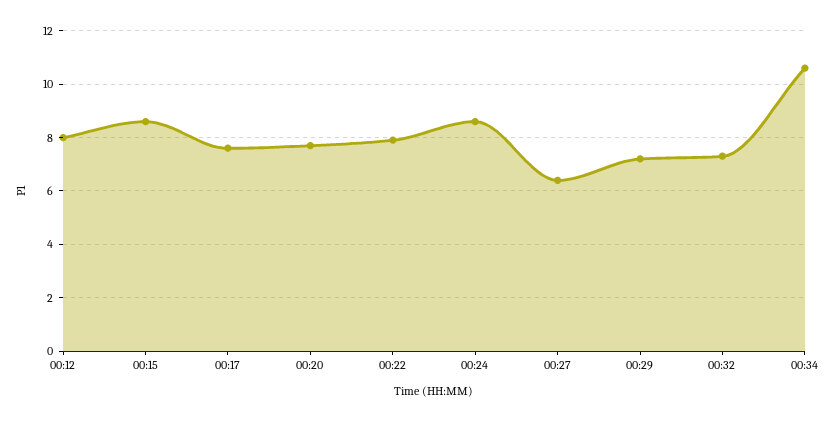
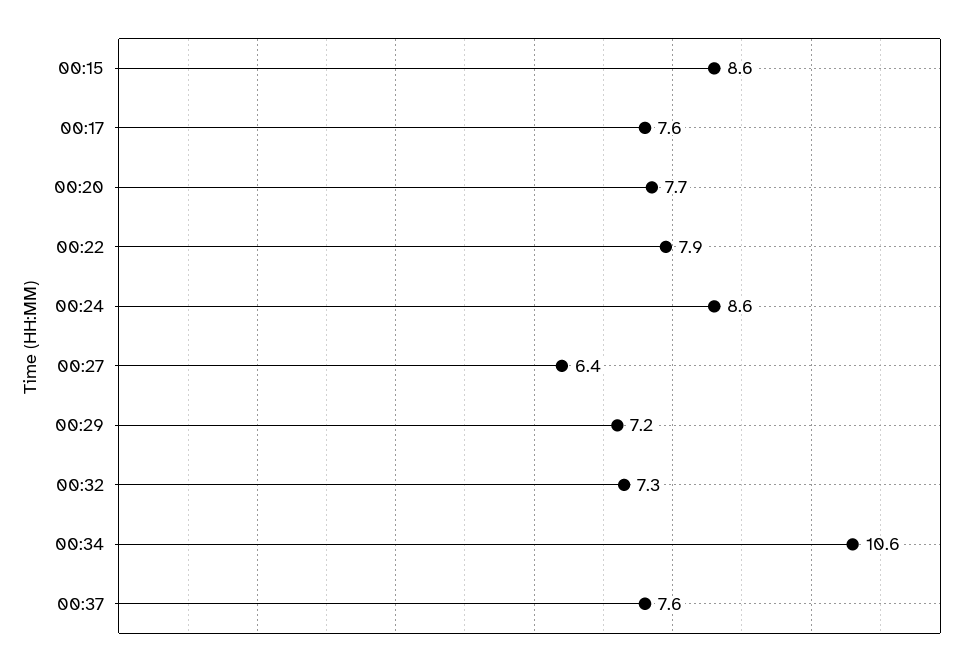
00:12: 8 -> none
00:37: none -> 7.6

